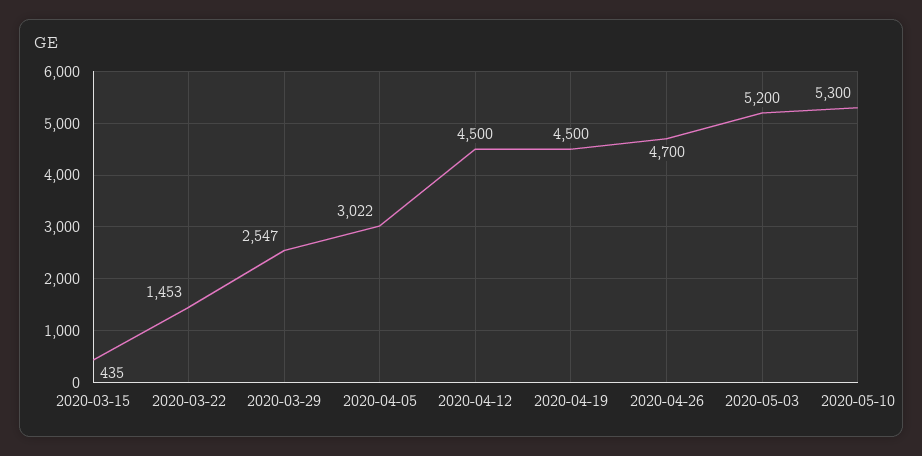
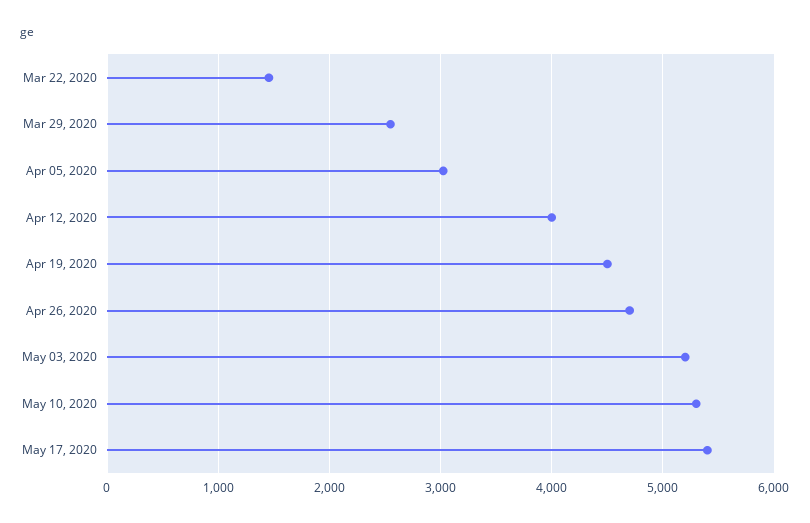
2020-03-15: 435 -> none
2020-04-12: 4500 -> 4000
May 17, 2020: none -> 5400

